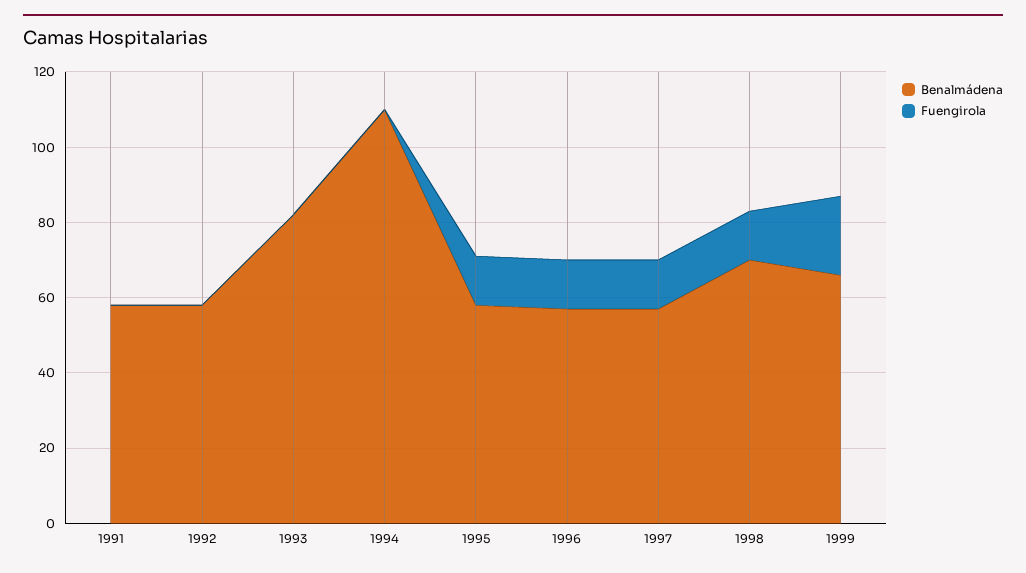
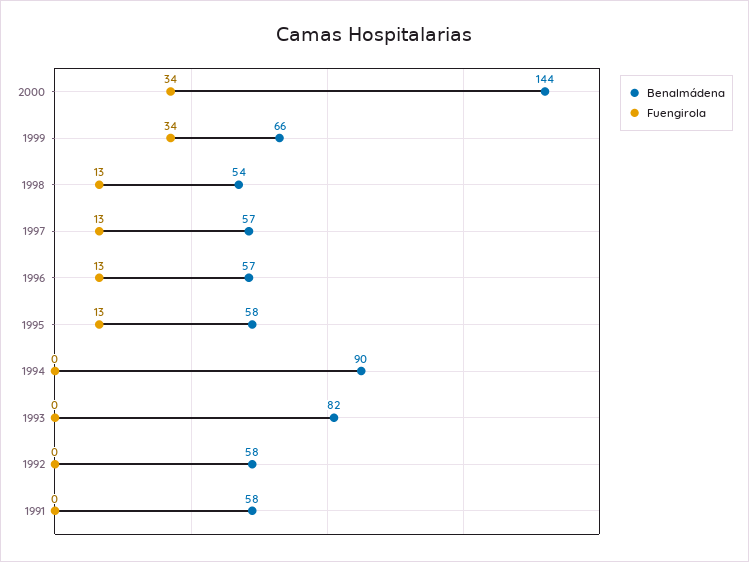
Benalmádena, 1994: 110 -> 90
Benalmádena, 1998: 70 -> 54
Fuengirola, 1999: 20 -> 34
Benalmádena, 2000: none -> 144
Fuengirola, 2000: none -> 34

